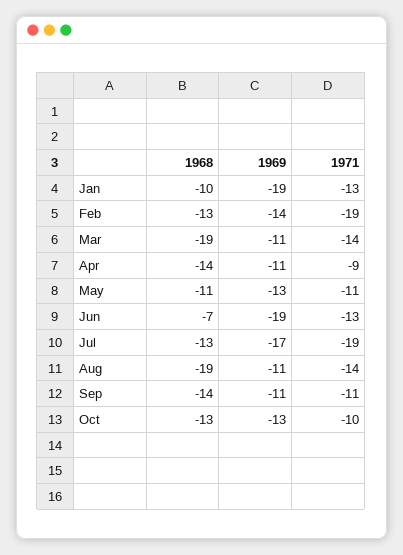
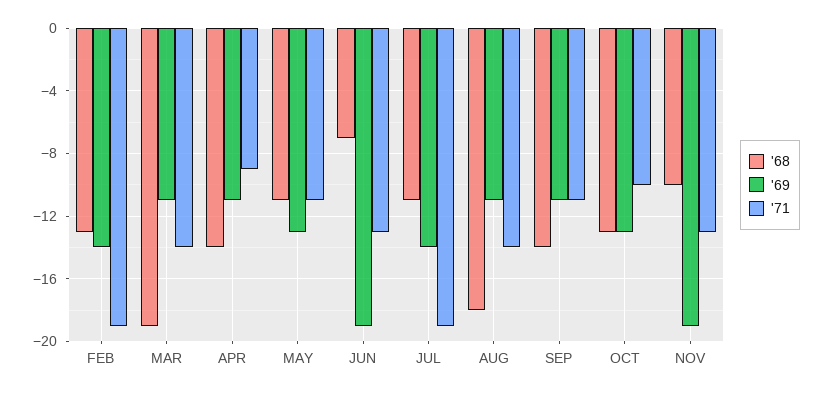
1968, Jan: -10 -> none
1969, Jan: -19 -> none
1971, Jan: -13 -> none
1968, Jul: -13 -> -11
1969, Jul: -17 -> -14
1968, Aug: -19 -> -18
1968, NOV: none -> -10
1969, NOV: none -> -19
1971, NOV: none -> -13

